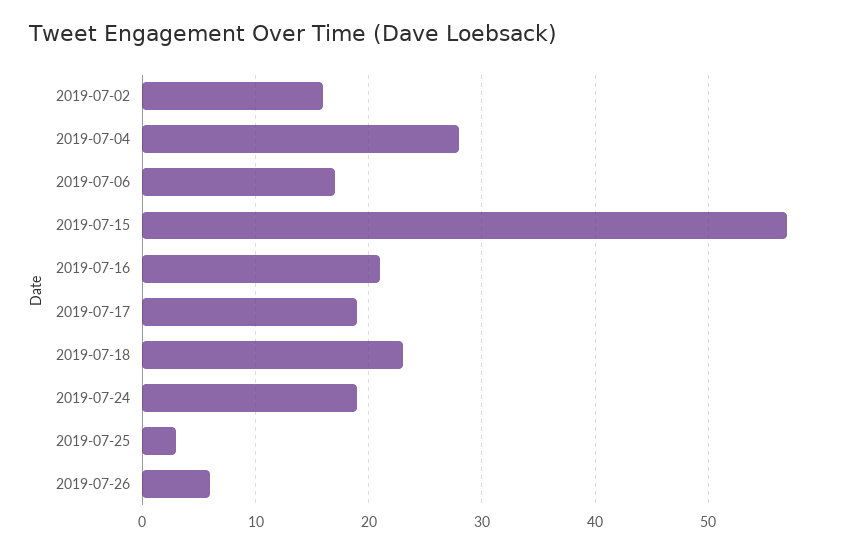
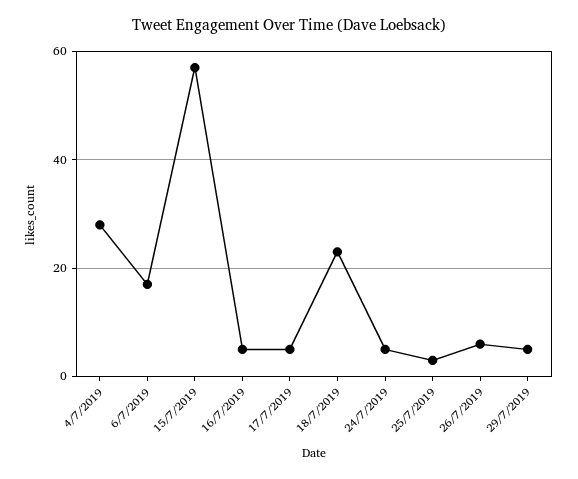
2019-07-02: 16 -> none
2019-07-16: 21 -> 5
2019-07-17: 19 -> 5
2019-07-24: 19 -> 5
29/7/2019: none -> 5

